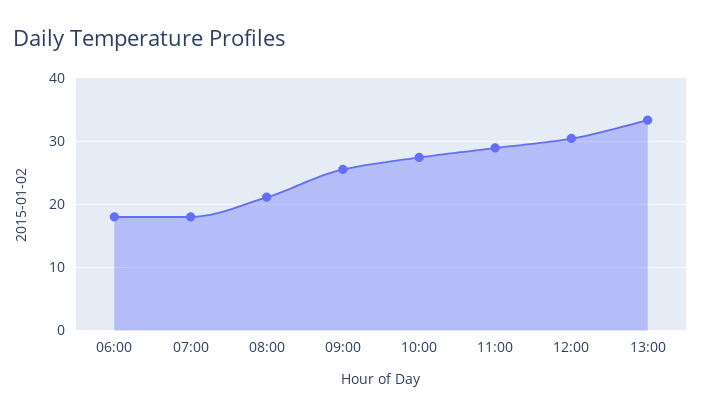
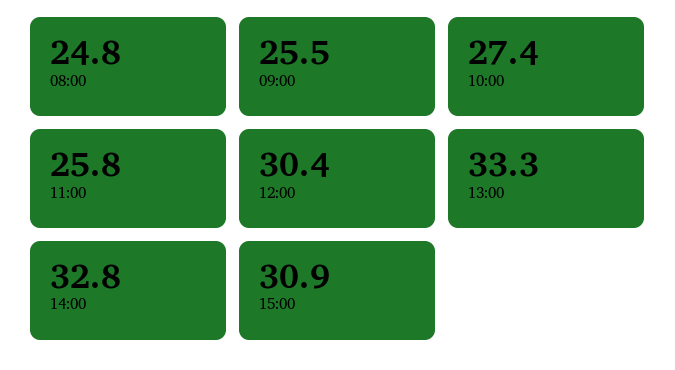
06:00: 18 -> none
07:00: 18 -> none
08:00: 21 -> 24.8
11:00: 29 -> 25.8
14:00: none -> 32.8
15:00: none -> 30.9

